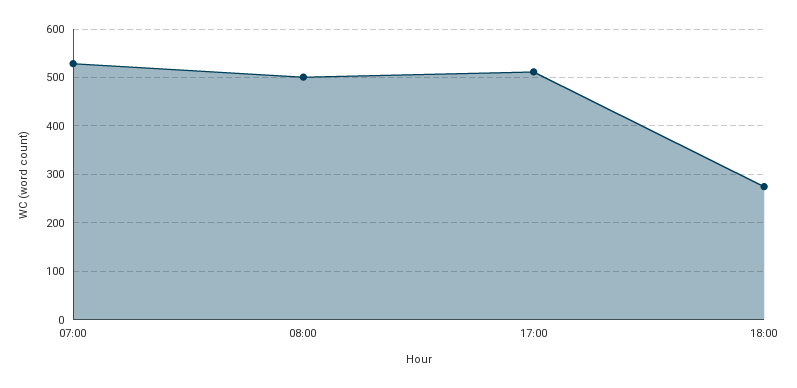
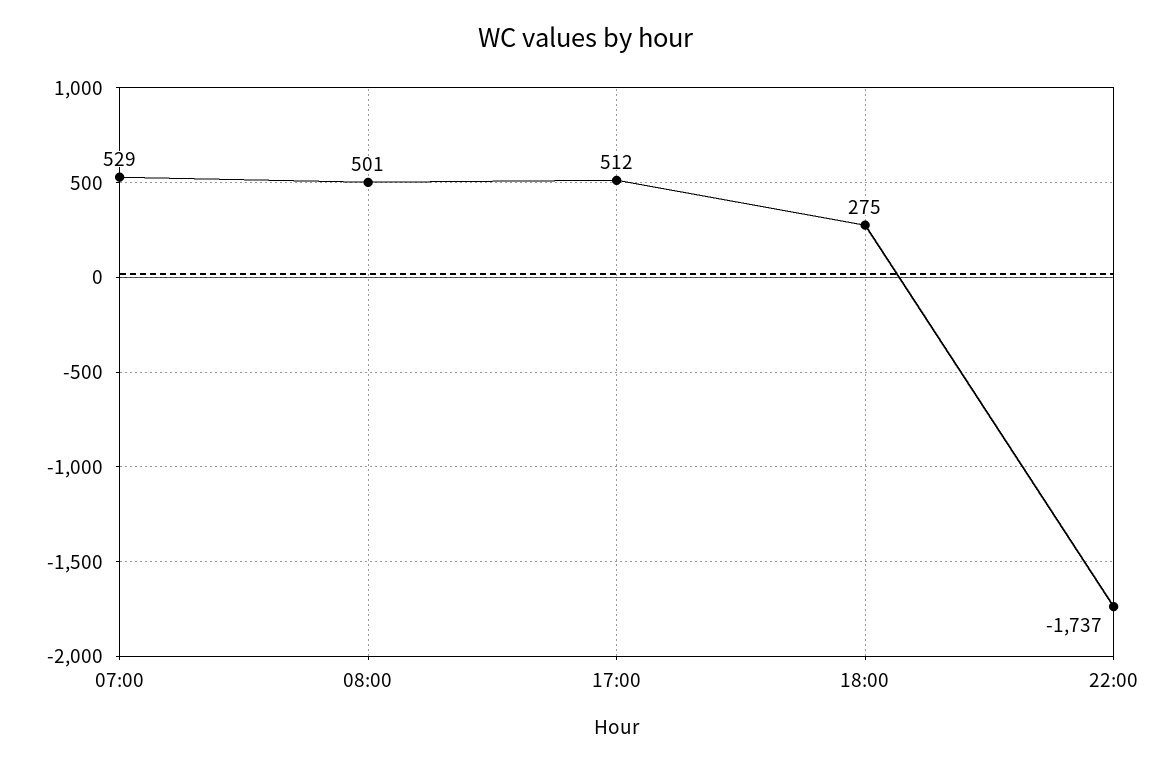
22:00: none -> -1737

